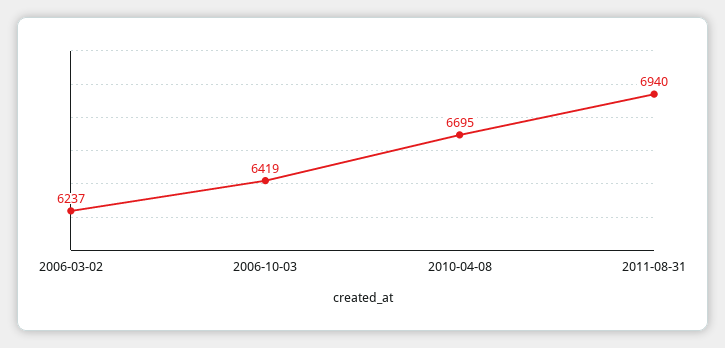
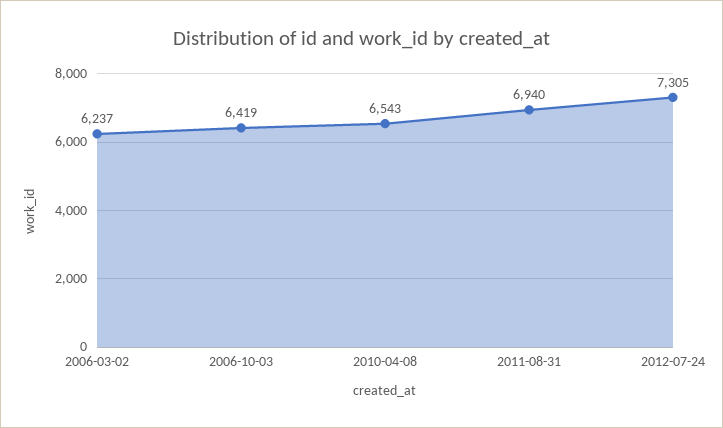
2010-04-08: 6695 -> 6543
2012-07-24: none -> 7305

